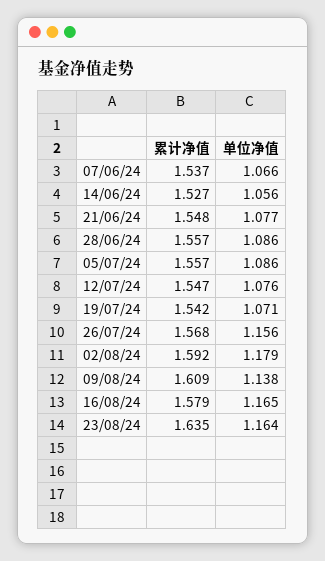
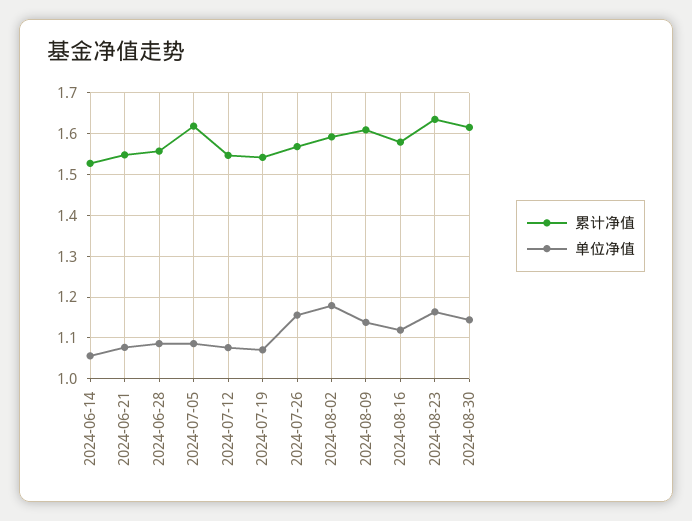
累计净值, 07/06/24: 1.537 -> none
单位净值, 07/06/24: 1.066 -> none
累计净值, 05/07/24: 1.557 -> 1.62
单位净值, 16/08/24: 1.165 -> 1.12
累计净值, 2024-08-30: none -> 1.62
单位净值, 2024-08-30: none -> 1.14

